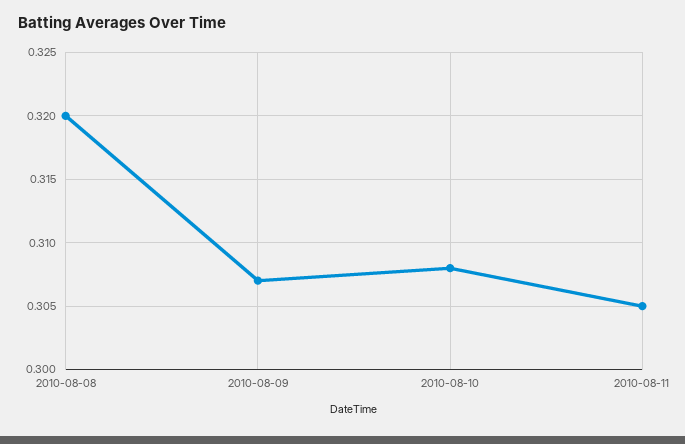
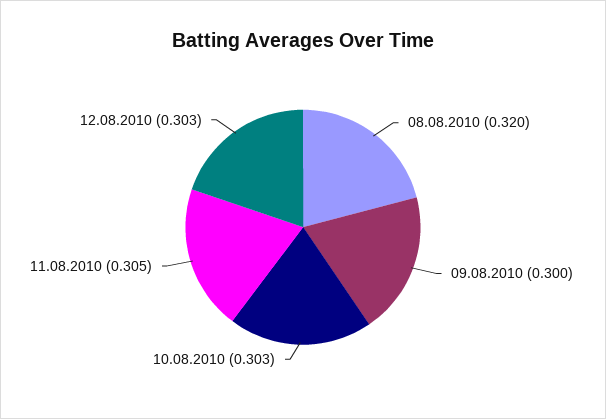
2010-08-09: 0.307 -> 0.3
2010-08-10: 0.308 -> 0.303
12.08.2010: none -> 0.303

